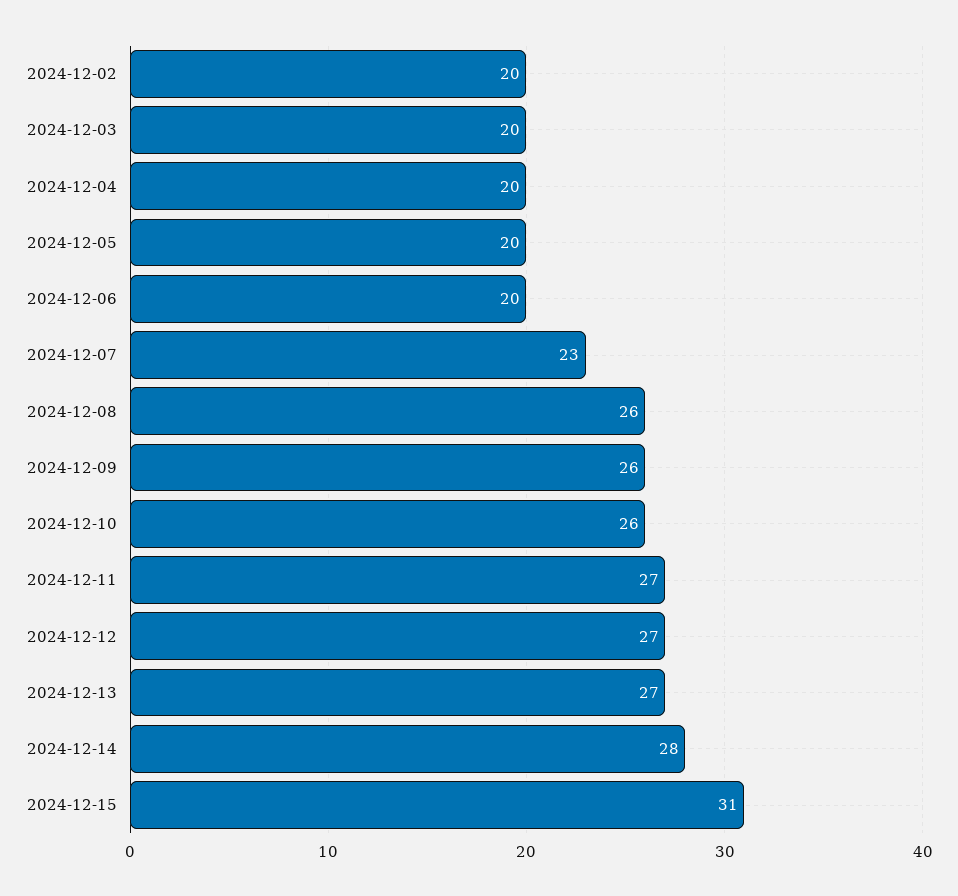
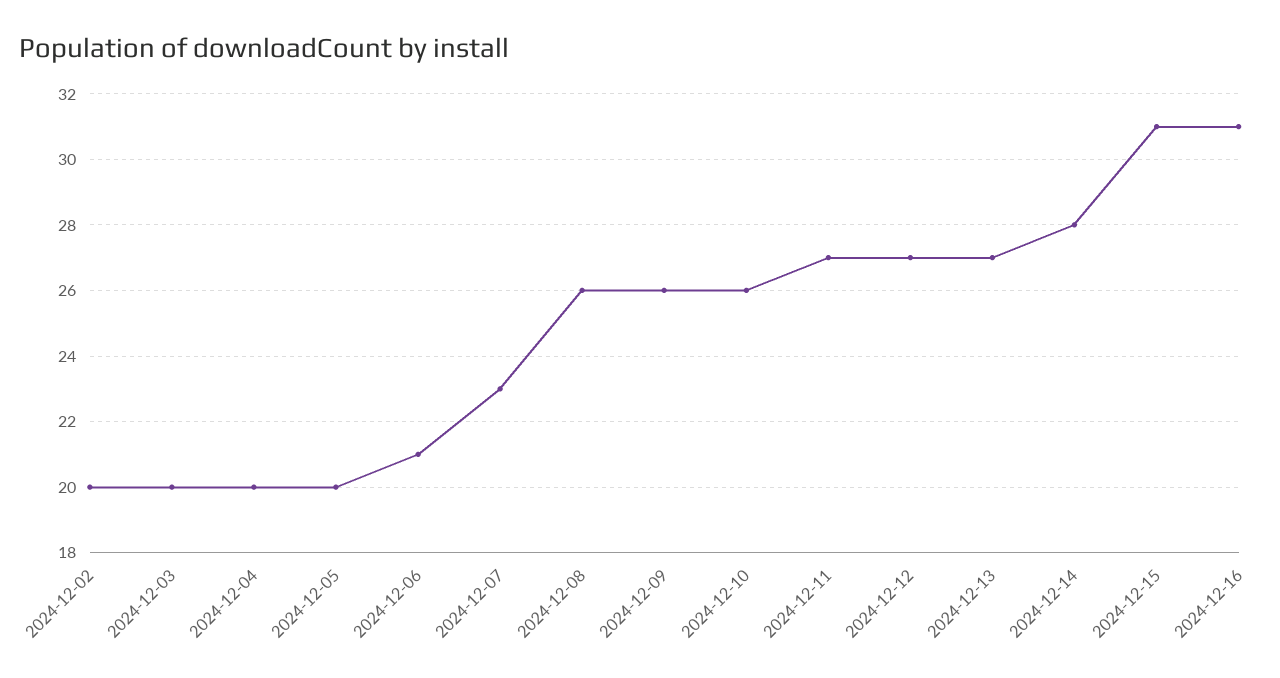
2024-12-06: 20 -> 21
2024-12-16: none -> 31

